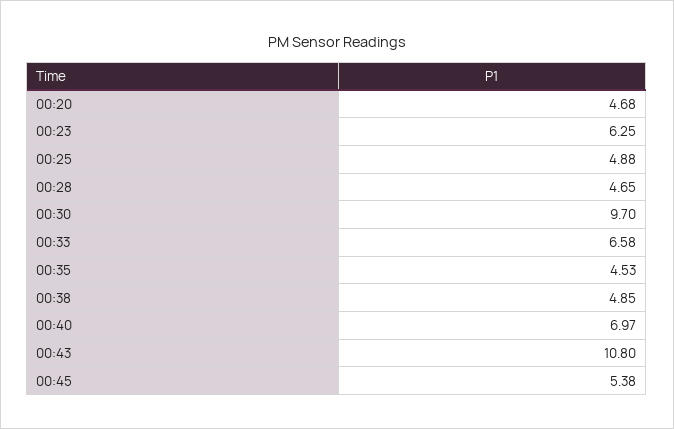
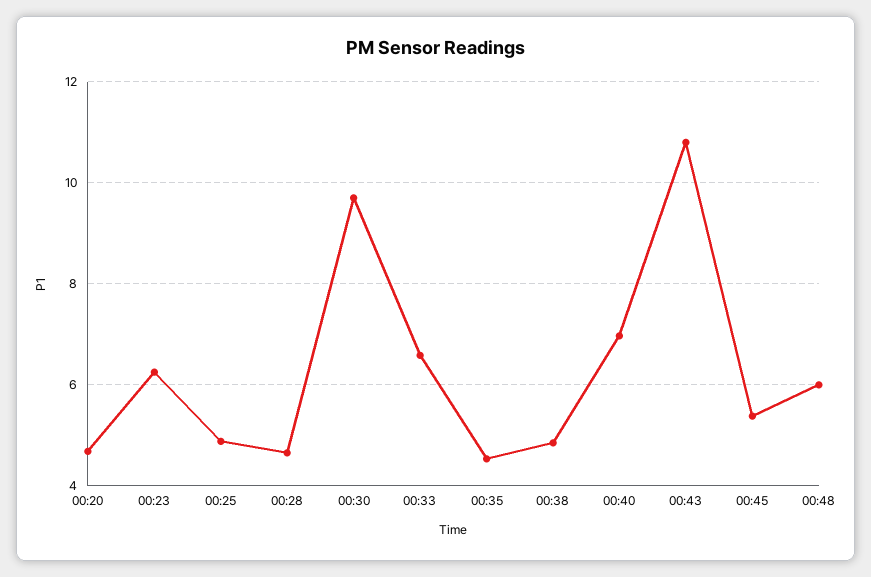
00:48: none -> 6

